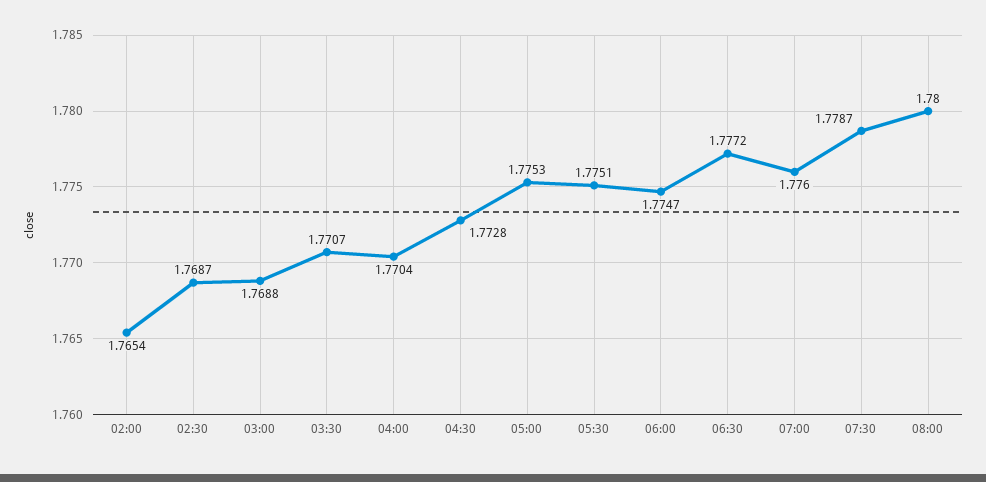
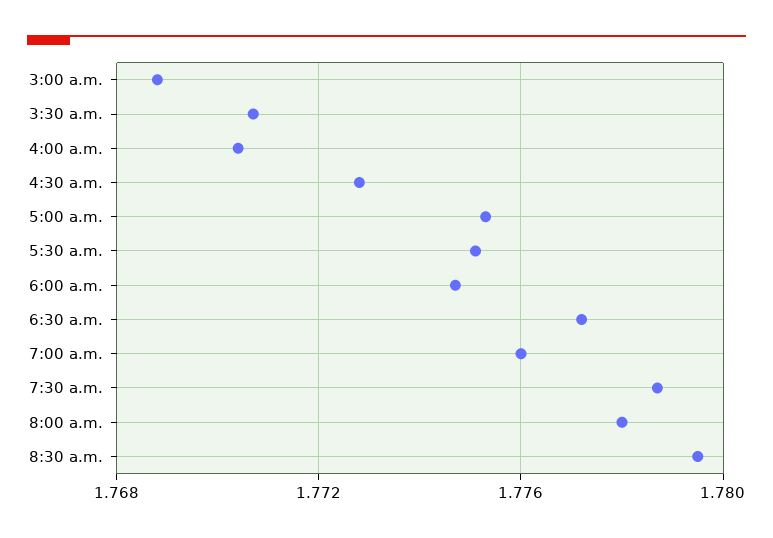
02:00: 1.7654 -> none
02:30: 1.7687 -> none
08:00: 1.78 -> 1.778
8:30 a.m.: none -> 1.7795

